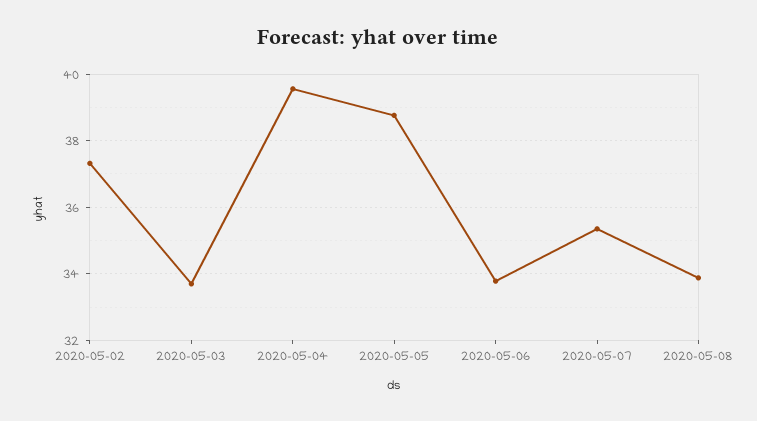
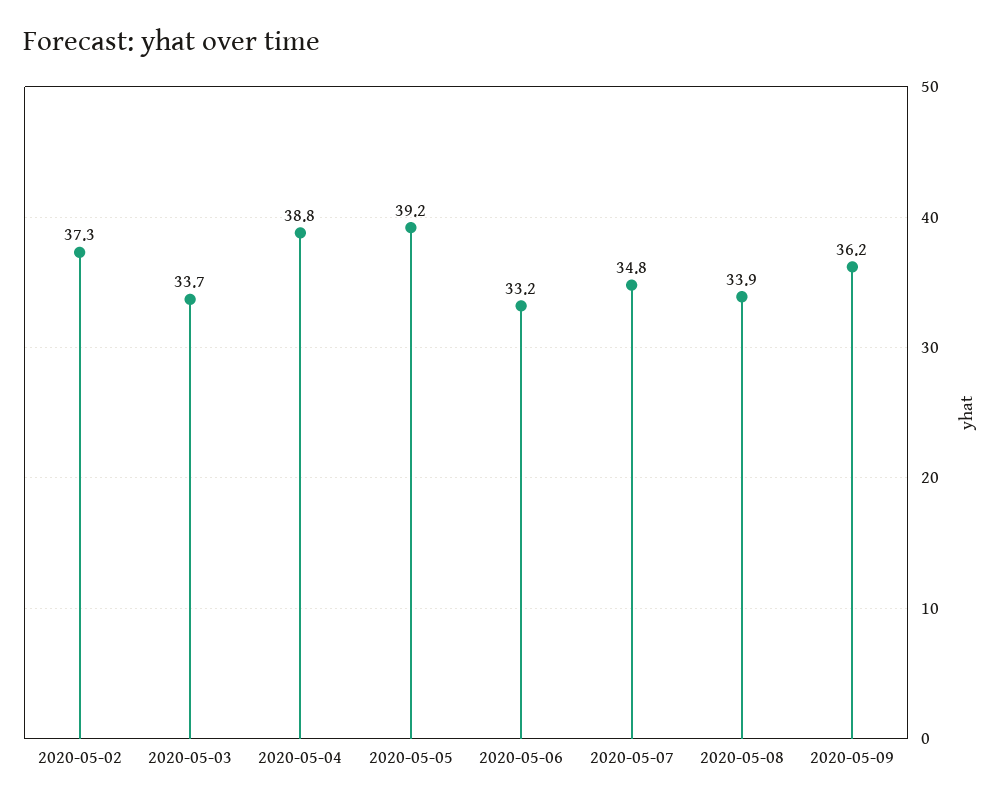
2020-05-04: 39.6 -> 38.8
2020-05-05: 38.8 -> 39.2
2020-05-06: 33.8 -> 33.2
2020-05-07: 35.4 -> 34.8
2020-05-09: none -> 36.2

